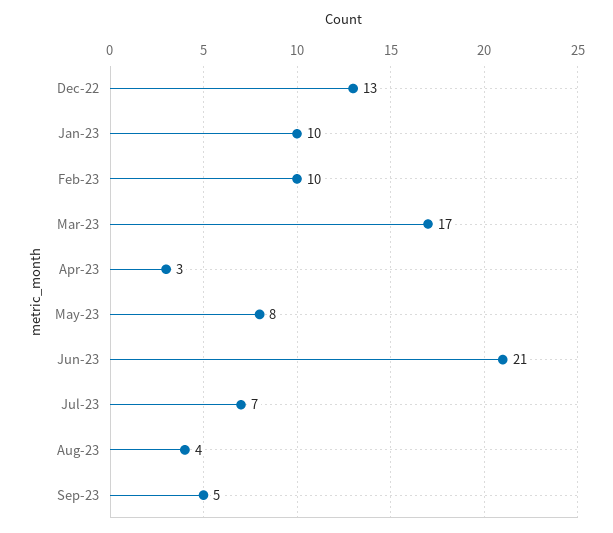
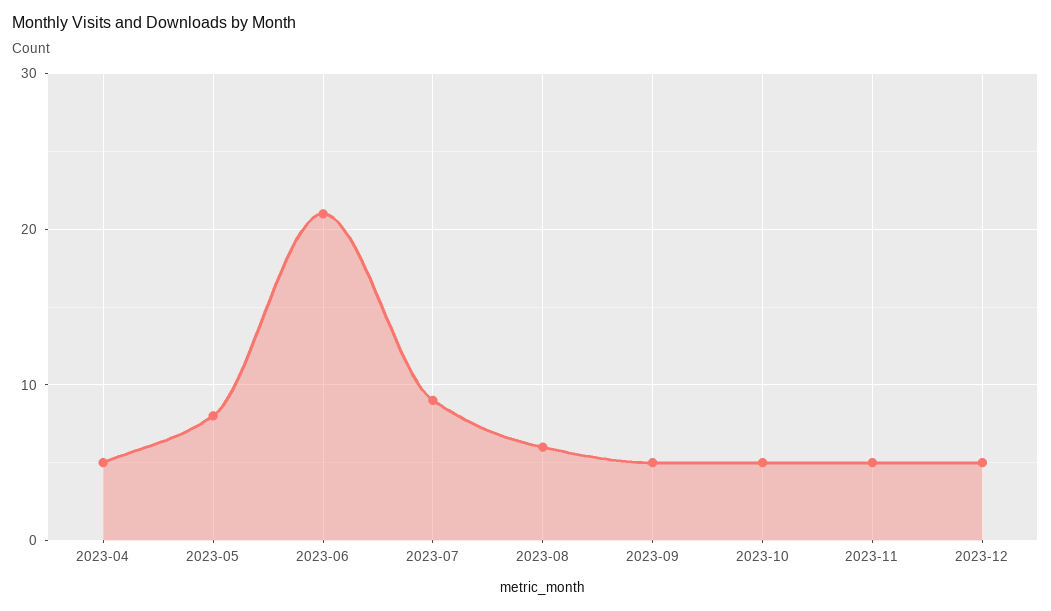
Dec-22: 13 -> none
Jan-23: 10 -> none
Feb-23: 10 -> none
Mar-23: 17 -> none
Apr-23: 3 -> 5
Jul-23: 7 -> 9
Aug-23: 4 -> 6
2023-10: none -> 5
2023-11: none -> 5
2023-12: none -> 5

